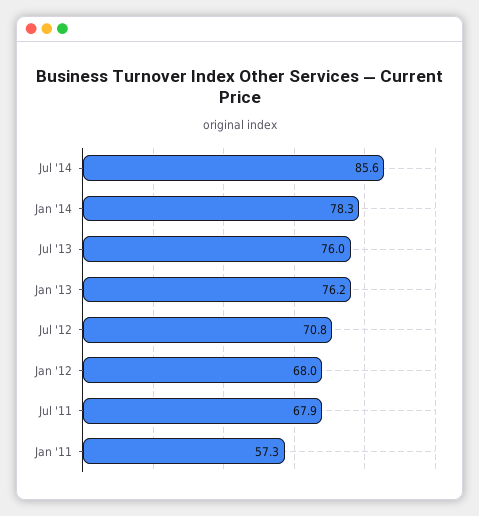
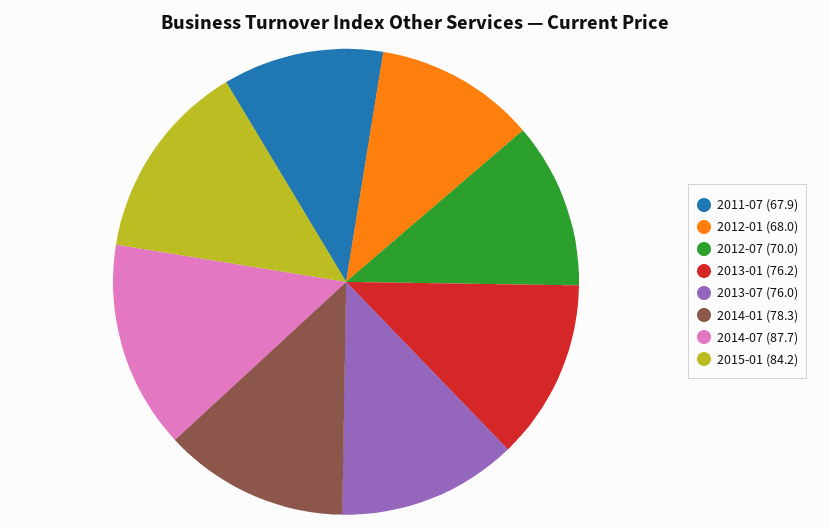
Jul '14: 85.6 -> 87.7
Jul '12: 70.8 -> 70
Jan '11: 57.3 -> none
2015-01: none -> 84.2

